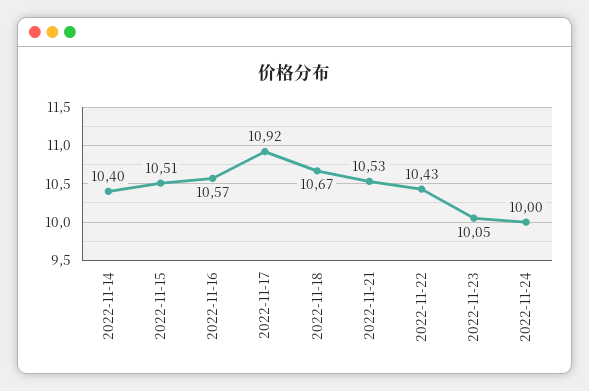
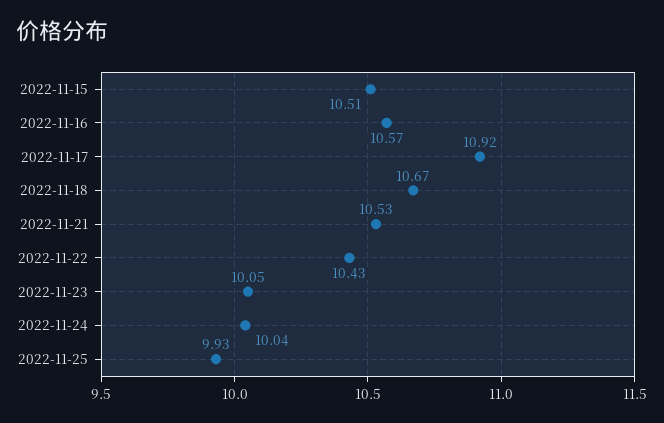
2022-11-14: 10.4 -> none
2022-11-24: 10 -> 10.04
2022-11-25: none -> 9.93

